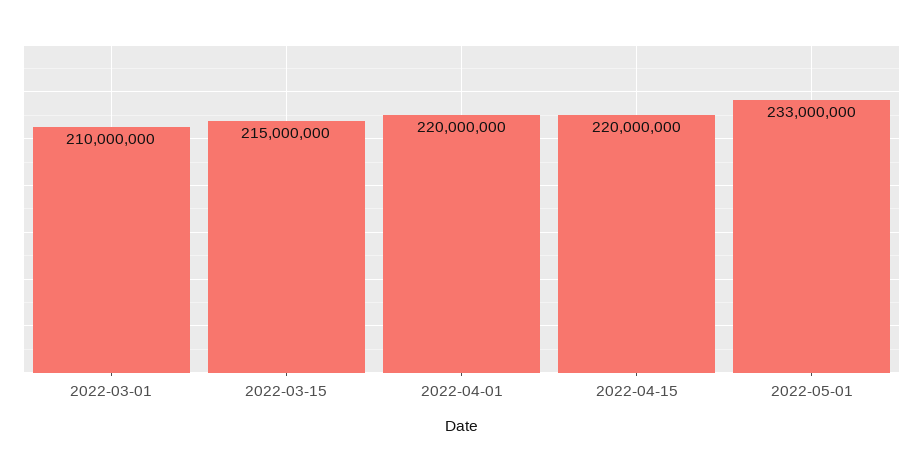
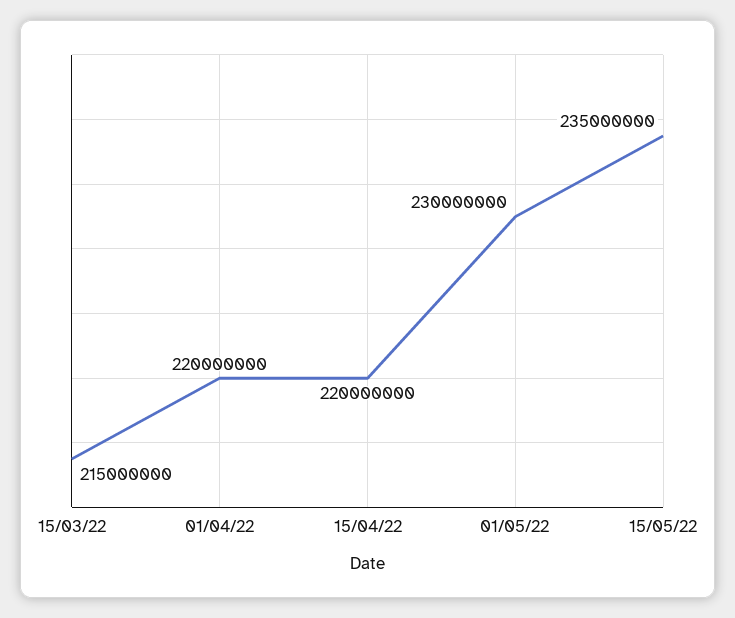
2022-03-01: 210000000 -> none
2022-05-01: 233000000 -> 230000000
15/05/22: none -> 235000000

